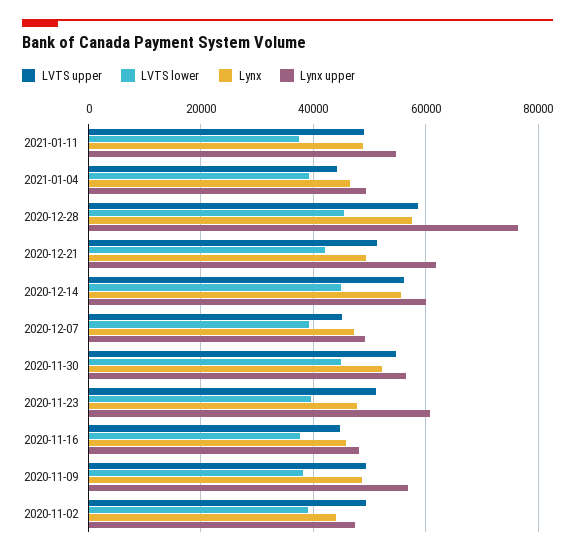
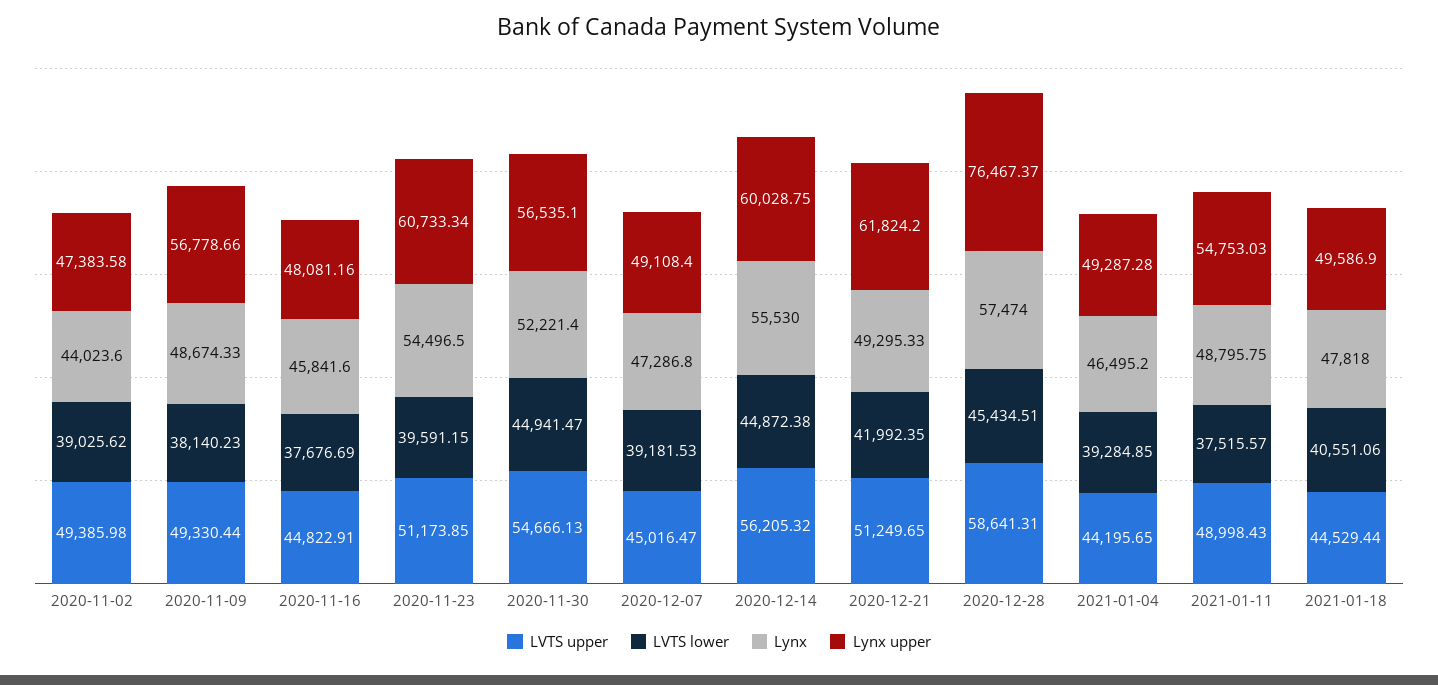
Lynx, 2020-11-23: 48000 -> 54496.5
LVTS upper, 2021-01-18: none -> 44529.44
LVTS lower, 2021-01-18: none -> 40551.06
Lynx, 2021-01-18: none -> 47818
Lynx upper, 2021-01-18: none -> 49586.9

